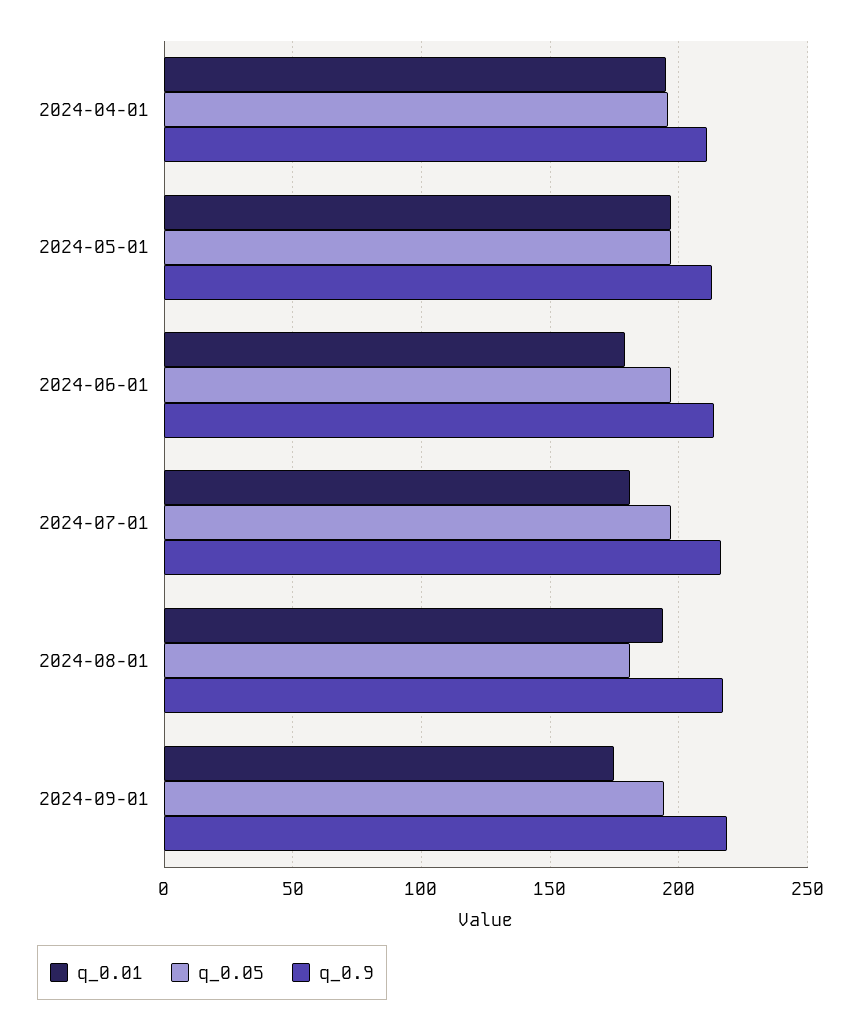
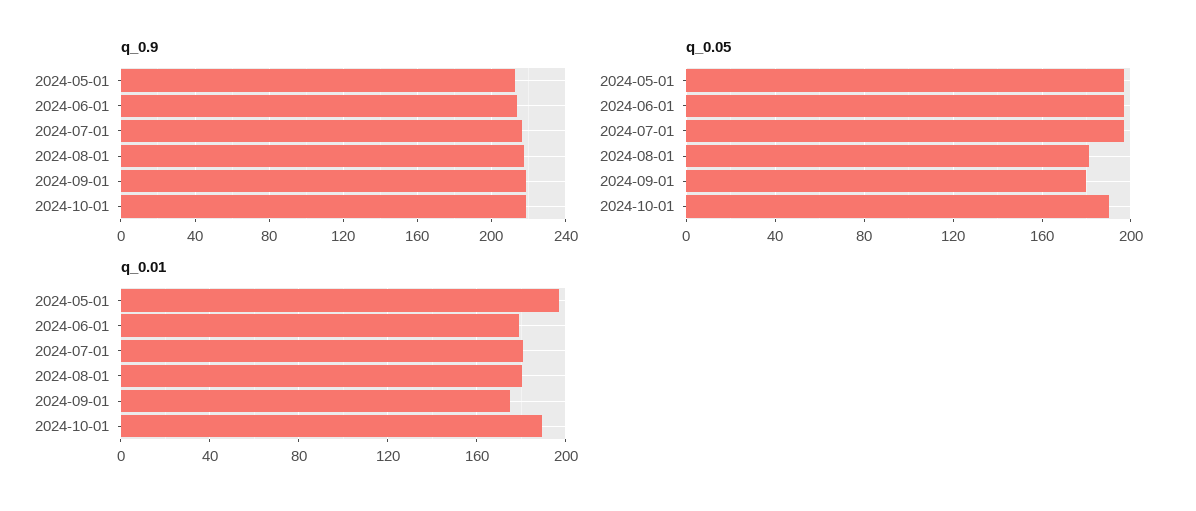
q_0.01, 2024-04-01: 195 -> none
q_0.05, 2024-04-01: 195 -> none
q_0.9, 2024-04-01: 210 -> none
q_0.01, 2024-08-01: 195 -> 180
q_0.05, 2024-09-01: 195 -> 180
q_0.9, 2024-10-01: none -> 220
q_0.05, 2024-10-01: none -> 190
q_0.01, 2024-10-01: none -> 190

